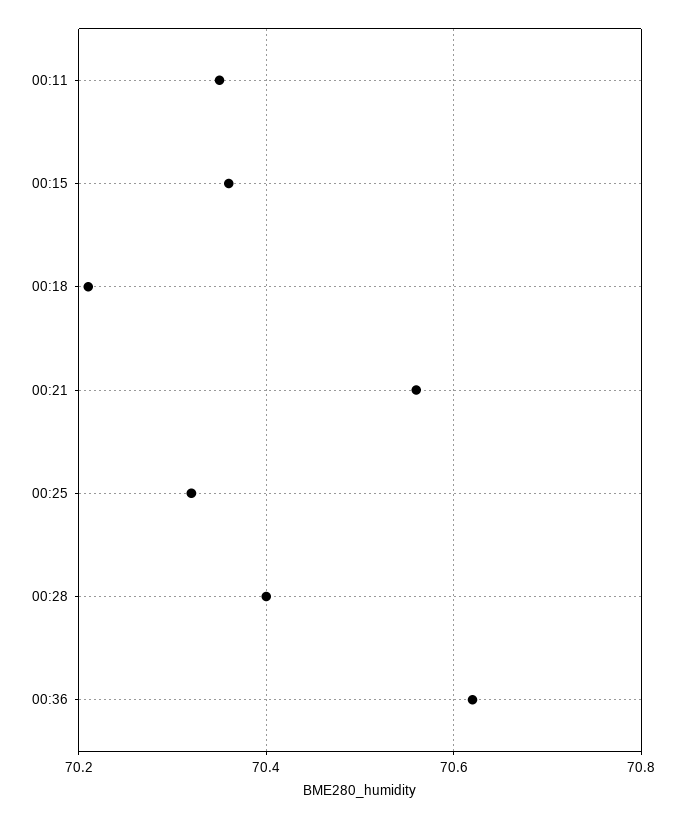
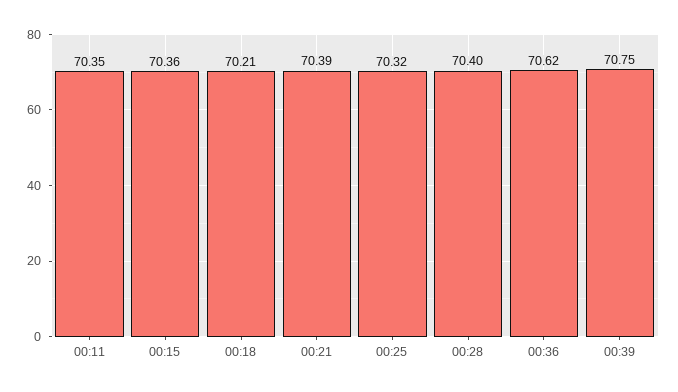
00:21: 70.55 -> 70.39
00:39: none -> 70.75

